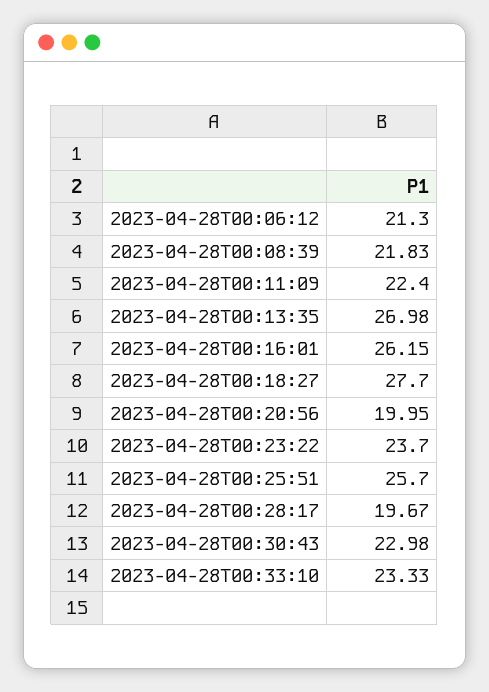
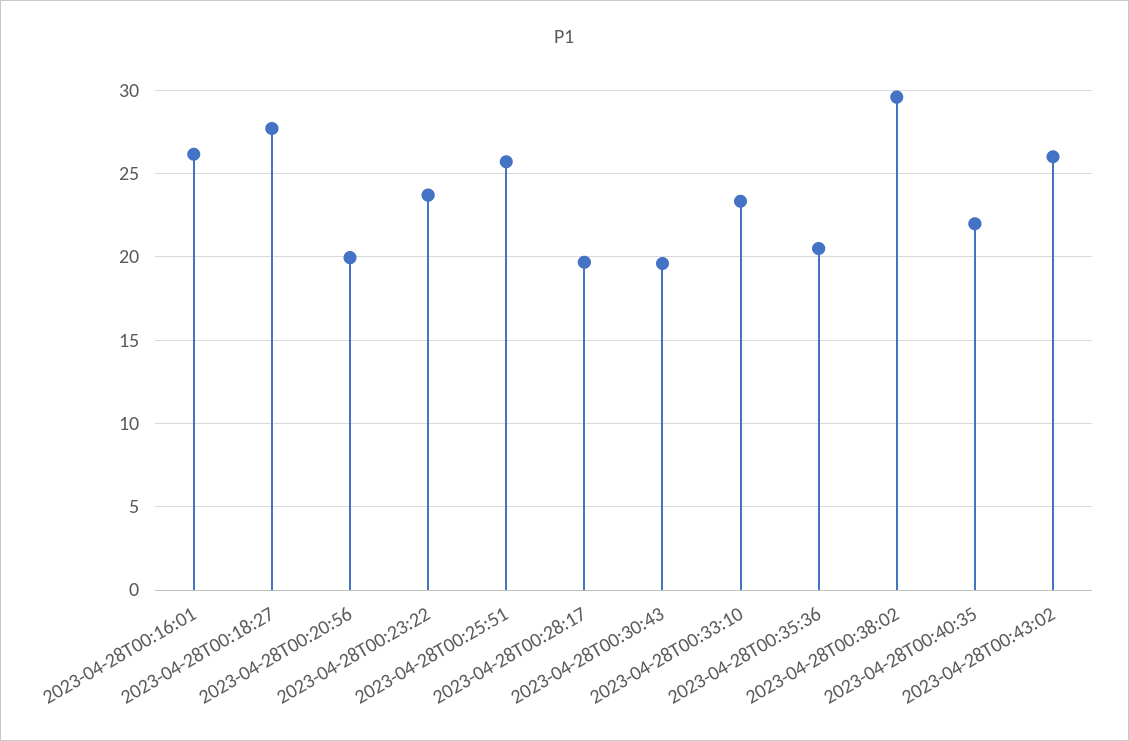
2023-04-28T00:06:12: 21.3 -> none
2023-04-28T00:08:39: 21.83 -> none
2023-04-28T00:11:09: 22.4 -> none
2023-04-28T00:13:35: 26.98 -> none
2023-04-28T00:30:43: 22.98 -> 19.5
2023-04-28T00:35:36: none -> 20.5
2023-04-28T00:38:02: none -> 29.5
2023-04-28T00:40:35: none -> 22
2023-04-28T00:43:02: none -> 26

